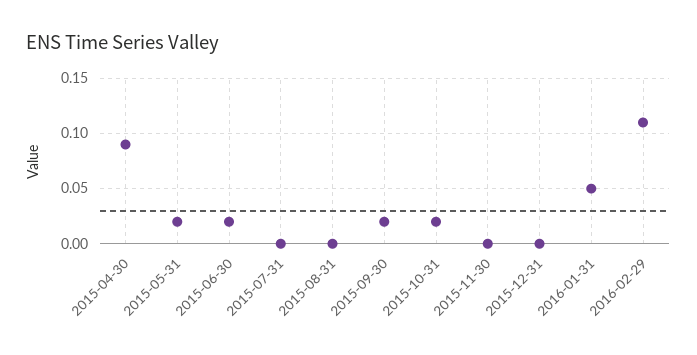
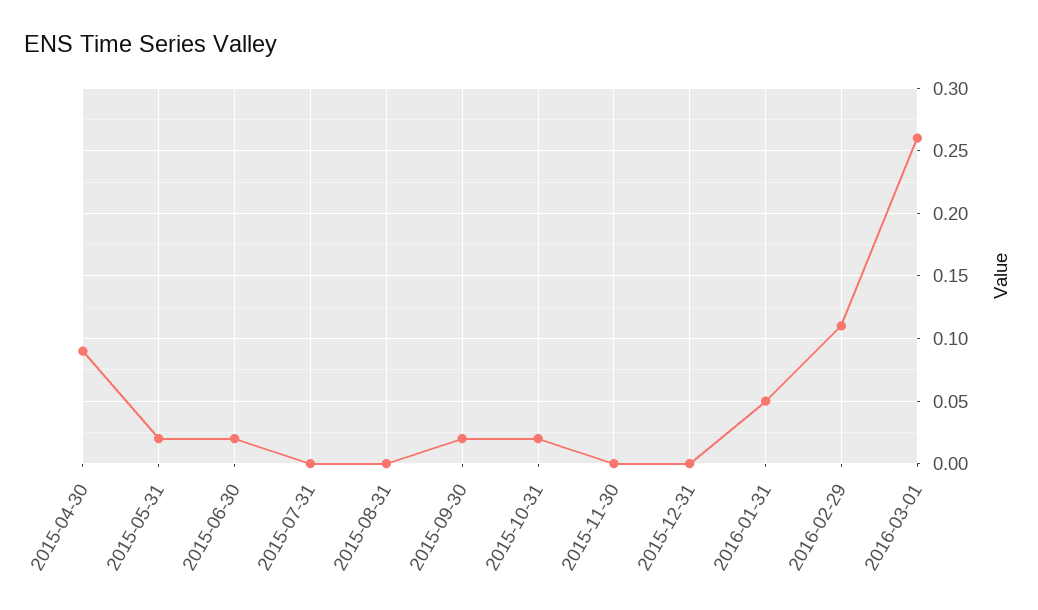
2016-03-01: none -> 0.26

